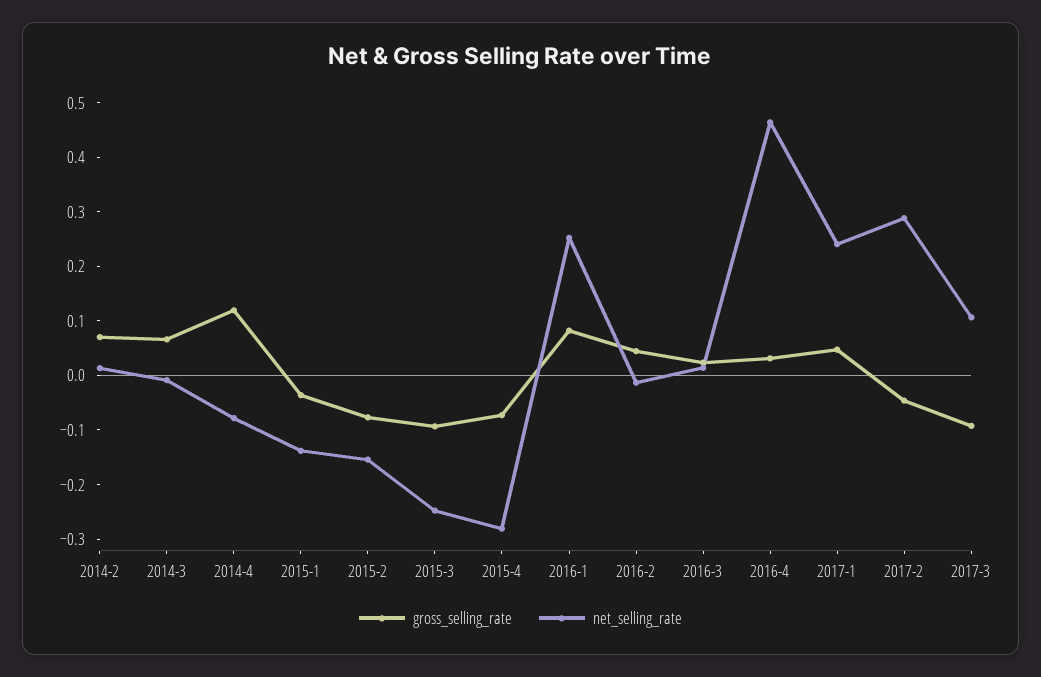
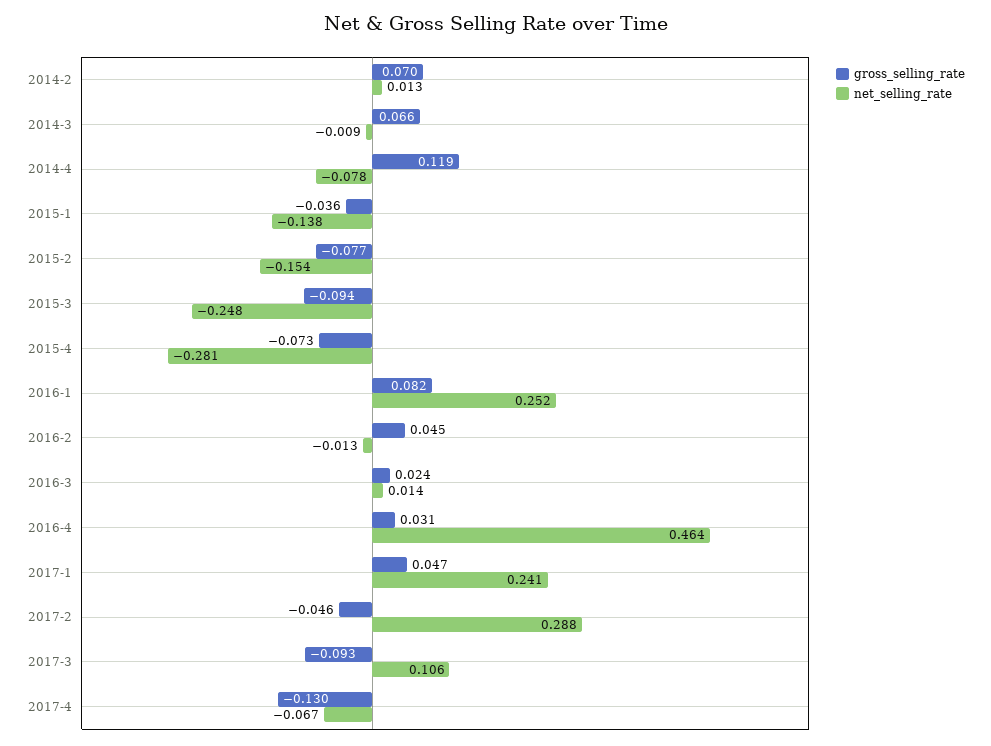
gross_selling_rate, 2017-4: none -> -0.13
net_selling_rate, 2017-4: none -> -0.067

